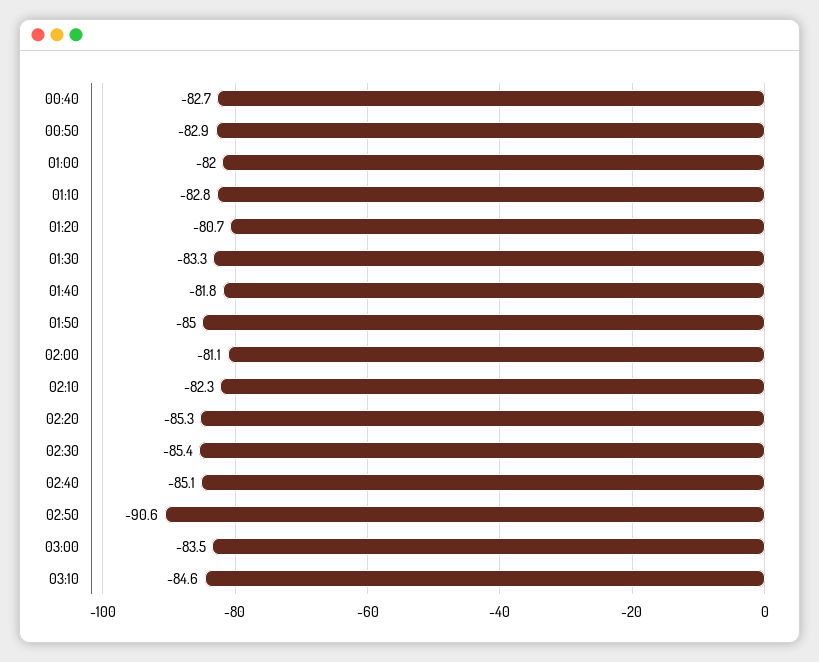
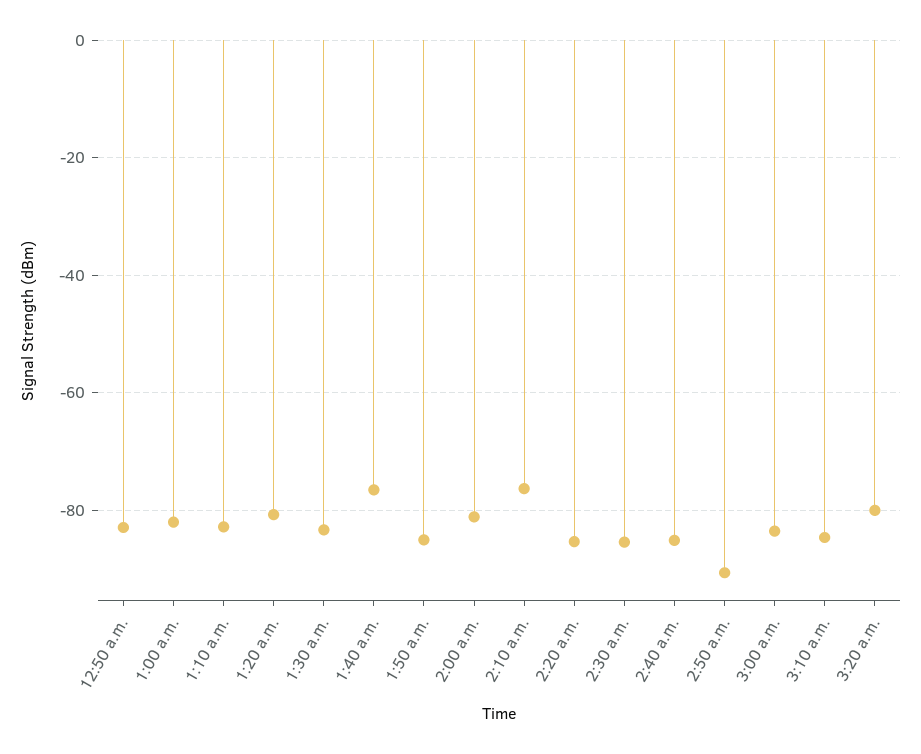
00:40: -82.7 -> none
01:40: -81.8 -> -76
02:10: -82.3 -> -76
3:20 a.m.: none -> -80

